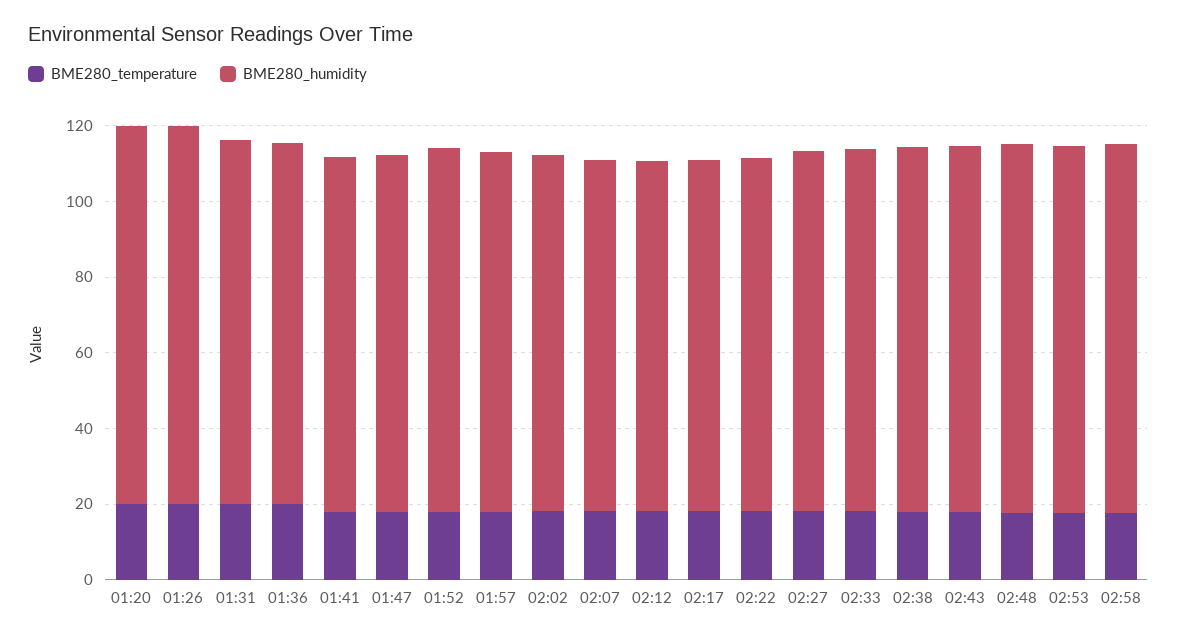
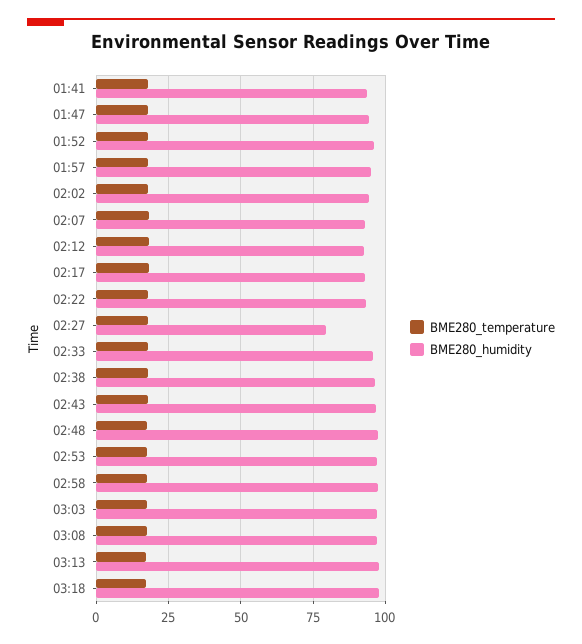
BME280_temperature, 01:20: 20 -> none
BME280_humidity, 01:20: 100 -> none
BME280_temperature, 01:26: 20 -> none
BME280_humidity, 01:26: 100 -> none
BME280_temperature, 01:31: 20 -> none
BME280_humidity, 01:31: 95 -> none
BME280_temperature, 01:36: 20 -> none
BME280_humidity, 01:36: 95 -> none
BME280_humidity, 02:27: 95 -> 80
BME280_temperature, 03:03: none -> 17.5
BME280_humidity, 03:03: none -> 97.5
BME280_temperature, 03:08: none -> 17.5
BME280_humidity, 03:08: none -> 97.5
BME280_temperature, 03:13: none -> 17.5
BME280_humidity, 03:13: none -> 97.5
BME280_temperature, 03:18: none -> 17.5
BME280_humidity, 03:18: none -> 97.5

